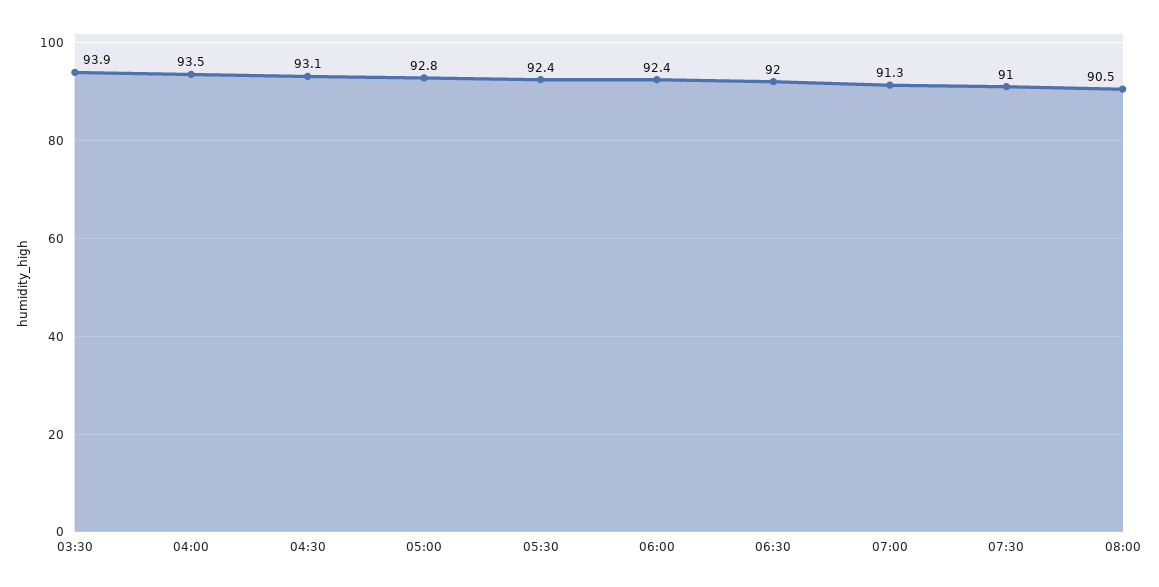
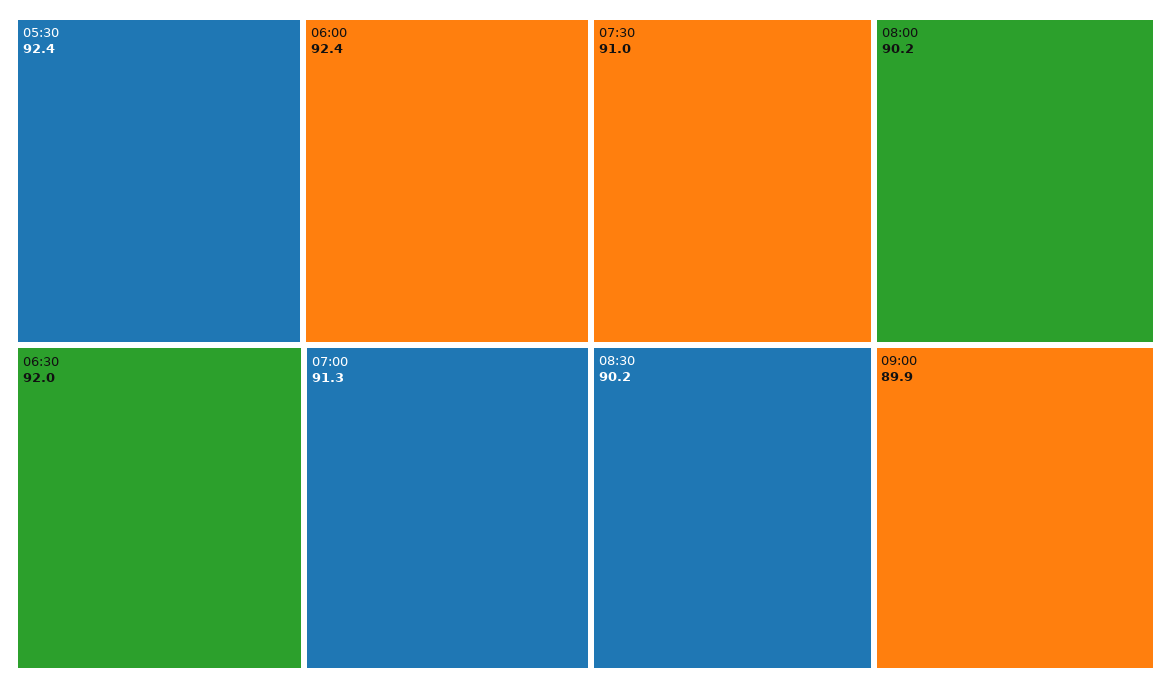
03:30: 93.9 -> none
04:00: 93.5 -> none
04:30: 93.1 -> none
05:00: 92.8 -> none
08:00: 90.5 -> 90.2
08:30: none -> 90.2
09:00: none -> 89.9

